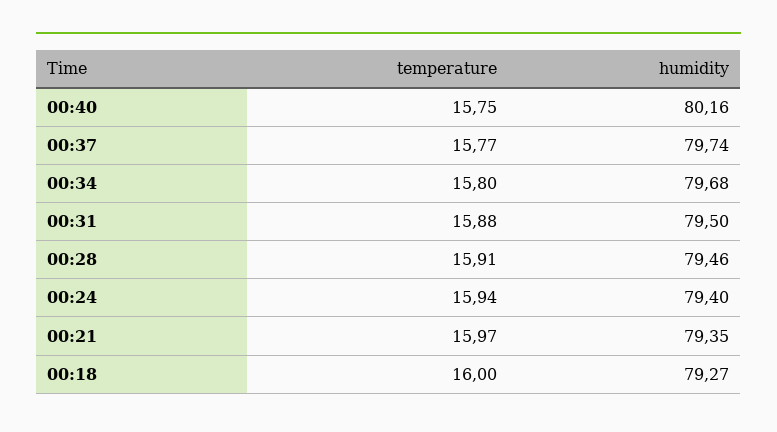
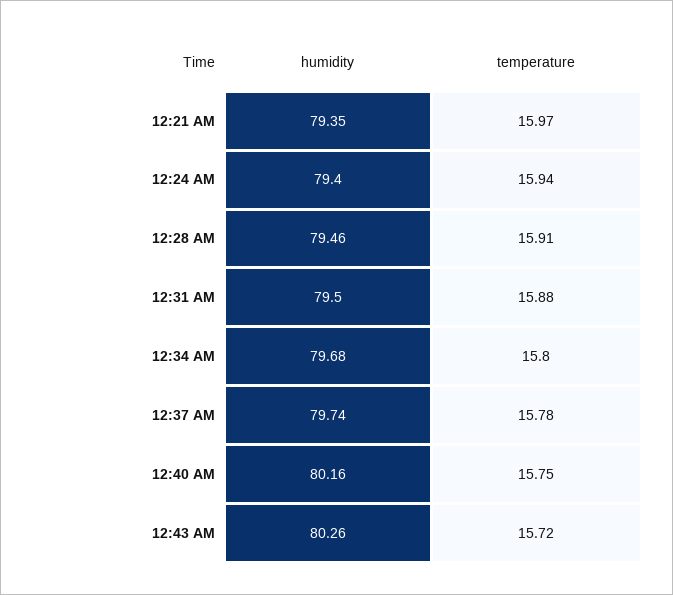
temperature, 00:37: 15.77 -> 15.78
temperature, 00:18: 16 -> none
humidity, 00:18: 79.27 -> none
humidity, 12:43 AM: none -> 80.26
temperature, 12:43 AM: none -> 15.72

